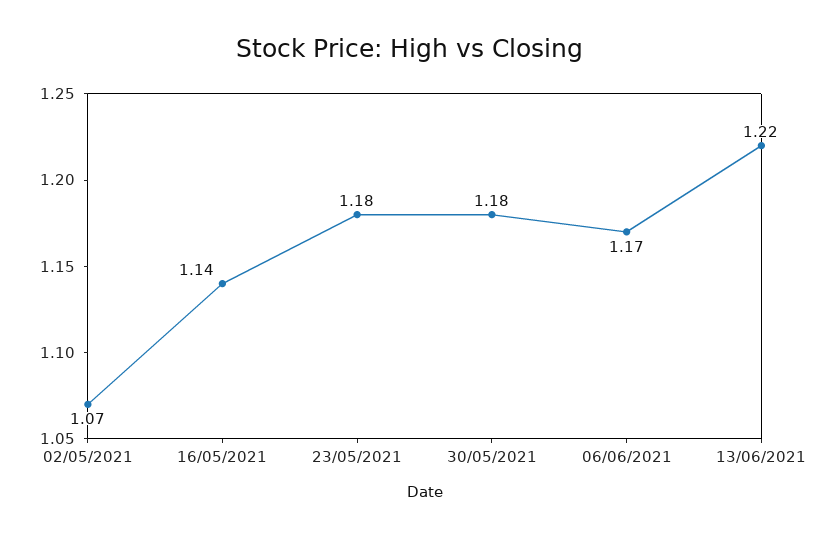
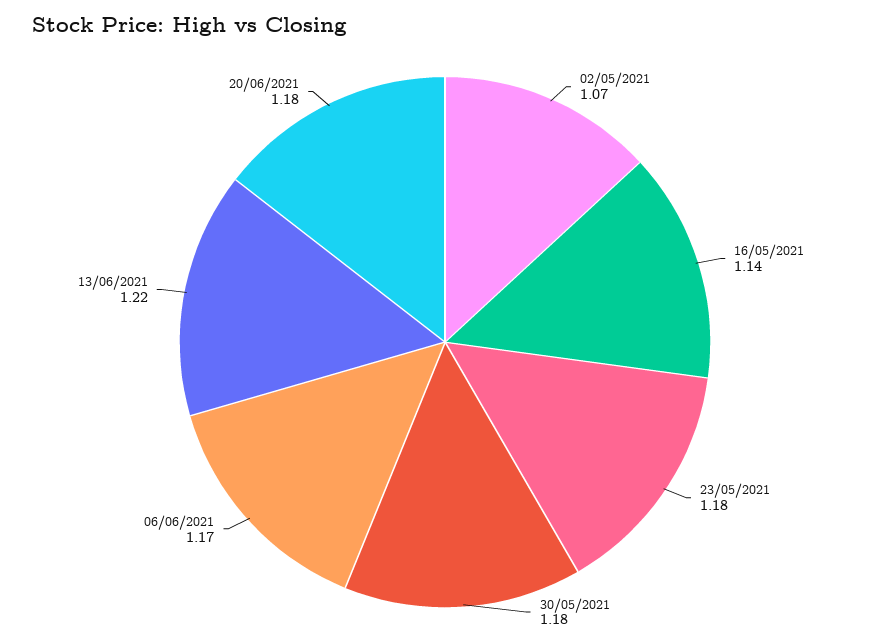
20/06/2021: none -> 1.18

